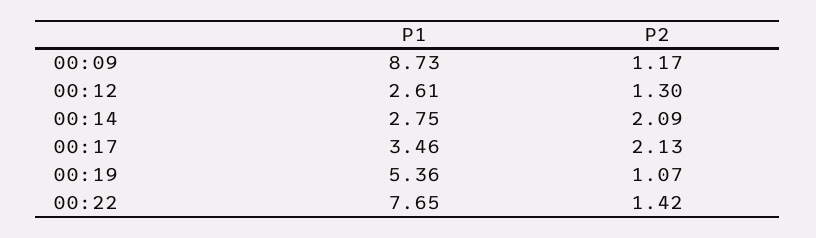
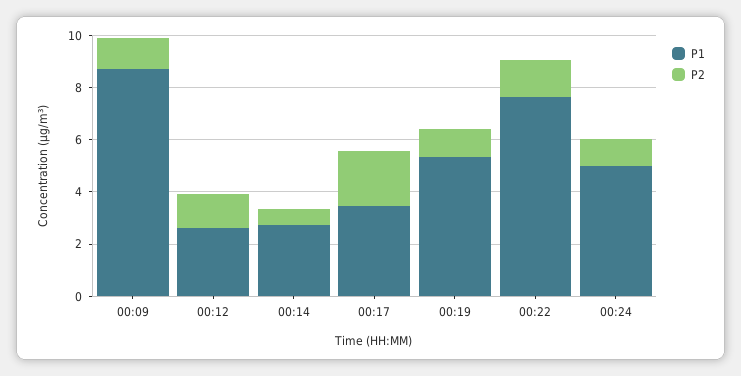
P2, 00:14: 2.09 -> 0.5
P1, 00:24: none -> 5
P2, 00:24: none -> 1

